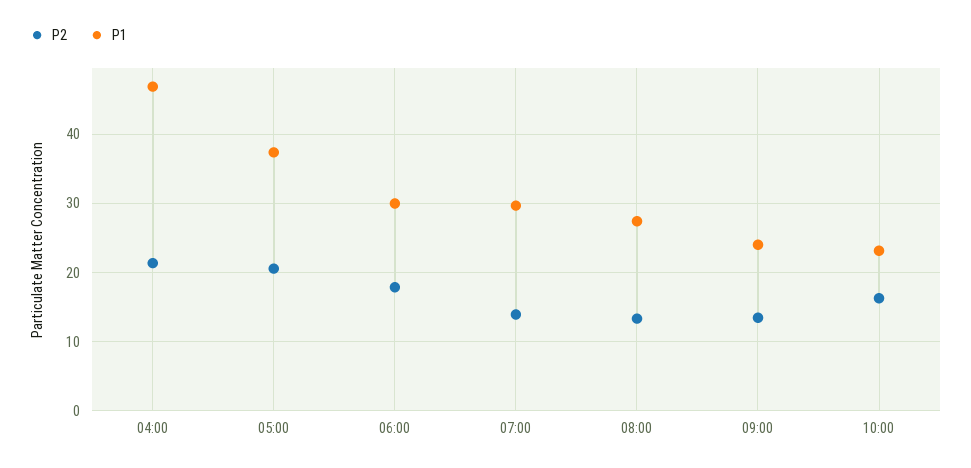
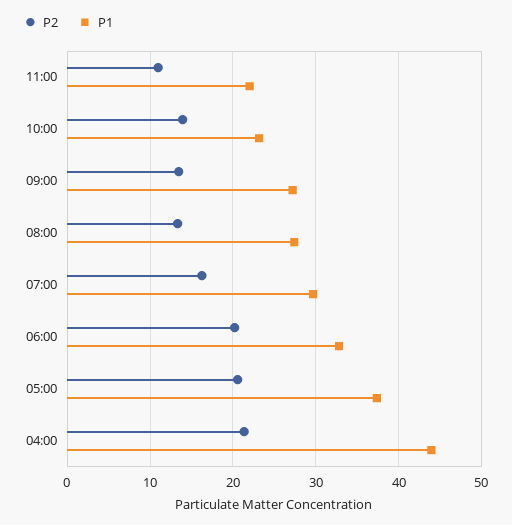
P1, 04:00: 47 -> 44
P2, 06:00: 18 -> 20
P1, 06:00: 30 -> 33
P2, 07:00: 14 -> 16
P1, 09:00: 24 -> 27
P2, 10:00: 16 -> 14
P2, 11:00: none -> 11
P1, 11:00: none -> 22

